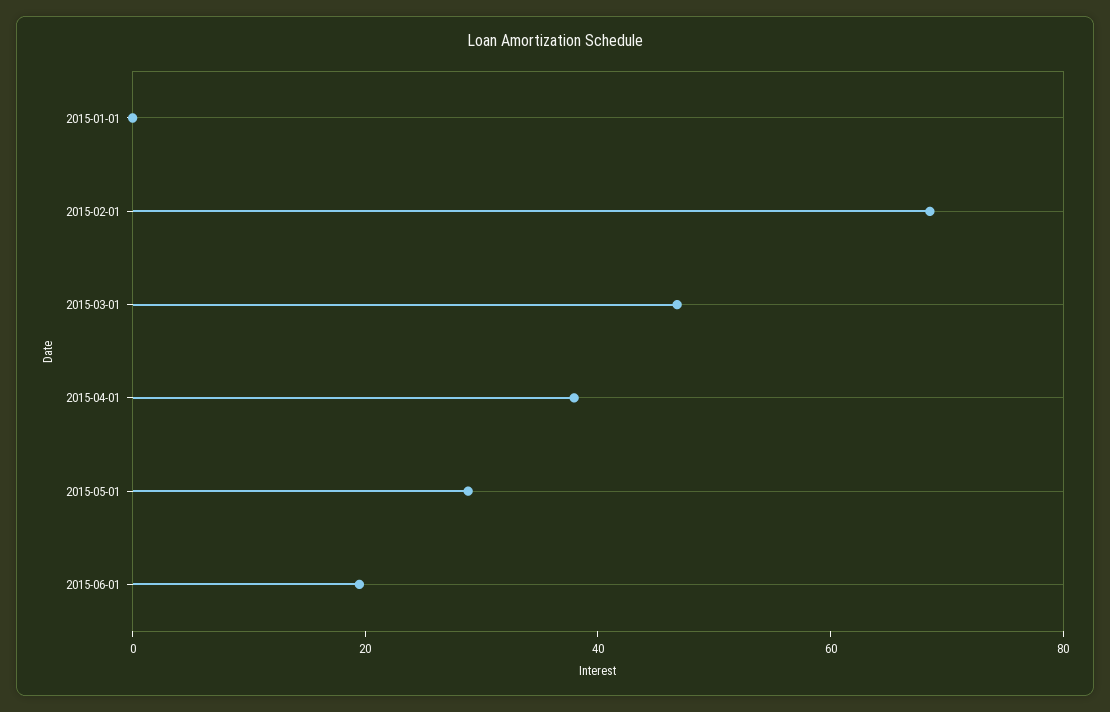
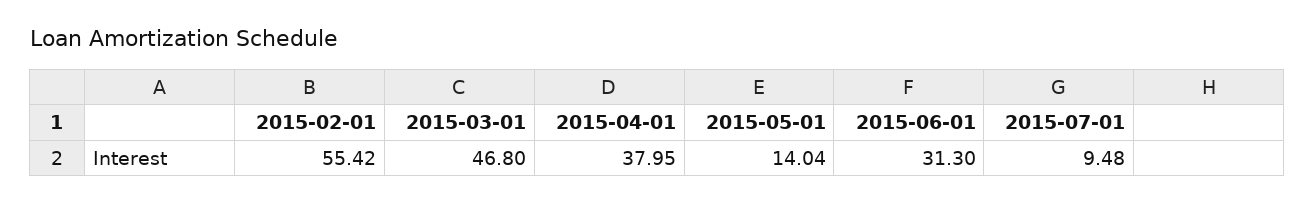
2015-01-01: 0 -> none
2015-02-01: 70 -> 55.42
2015-05-01: 30 -> 14.04
2015-06-01: 20 -> 31.3
2015-07-01: none -> 9.48

